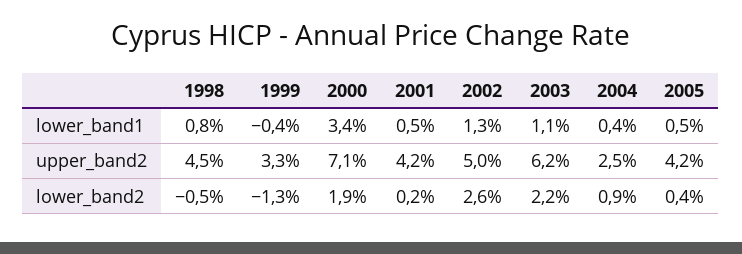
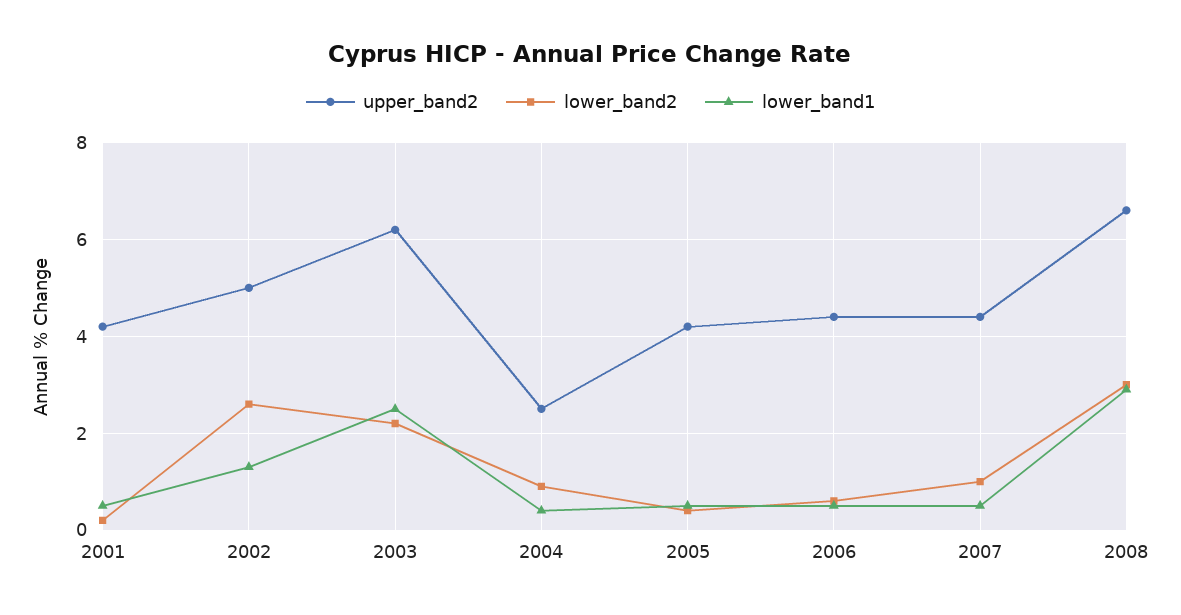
lower_band1, 1998: 0.8 -> none
lower_band1, 1999: -0.4 -> none
lower_band1, 2000: 3.4 -> none
lower_band1, 2003: 1.1 -> 2.5
upper_band2, 1998: 4.5 -> none
upper_band2, 1999: 3.3 -> none
upper_band2, 2000: 7.1 -> none
lower_band2, 1998: -0.5 -> none
lower_band2, 1999: -1.3 -> none
lower_band2, 2000: 1.9 -> none
upper_band2, 2006: none -> 4.5
lower_band2, 2006: none -> 0.5
lower_band1, 2006: none -> 0.5
upper_band2, 2007: none -> 4.5
lower_band2, 2007: none -> 1
lower_band1, 2007: none -> 0.5
upper_band2, 2008: none -> 6.5
lower_band2, 2008: none -> 3
lower_band1, 2008: none -> 3

